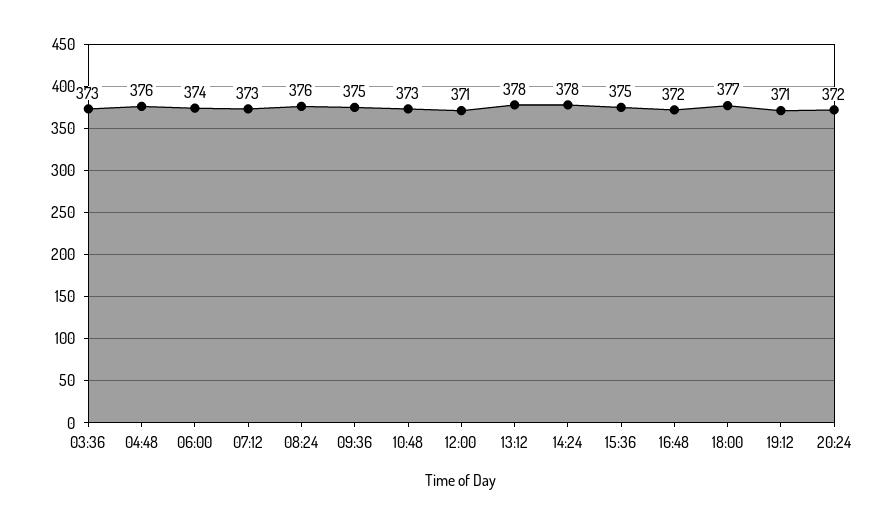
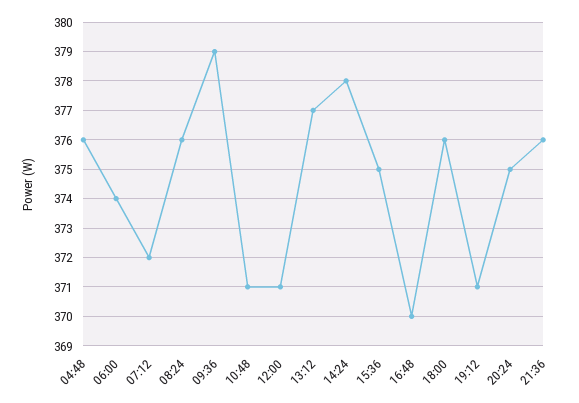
03:36: 373 -> none
07:12: 373 -> 372
09:36: 375 -> 379
10:48: 373 -> 371
13:12: 378 -> 377
16:48: 372 -> 370
18:00: 377 -> 376
20:24: 372 -> 375
21:36: none -> 376

